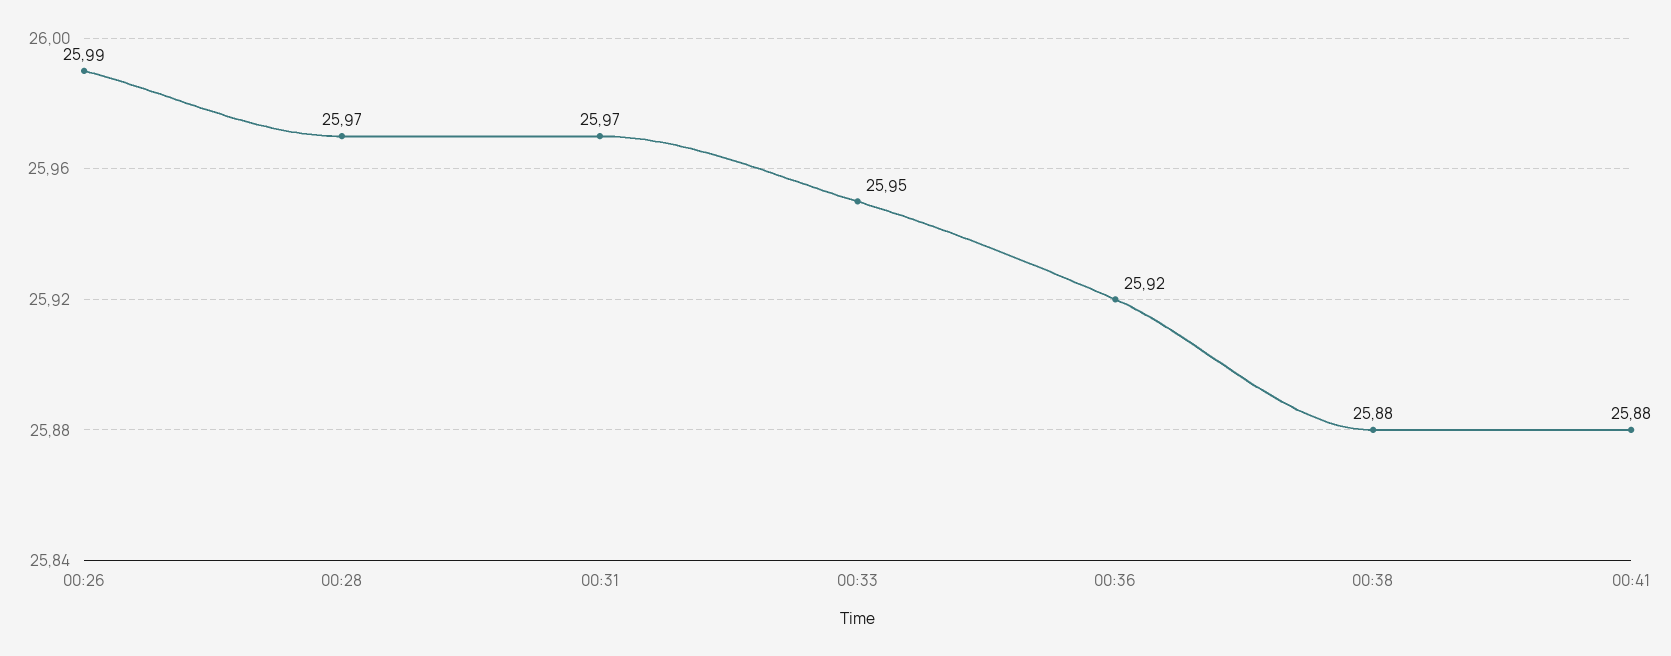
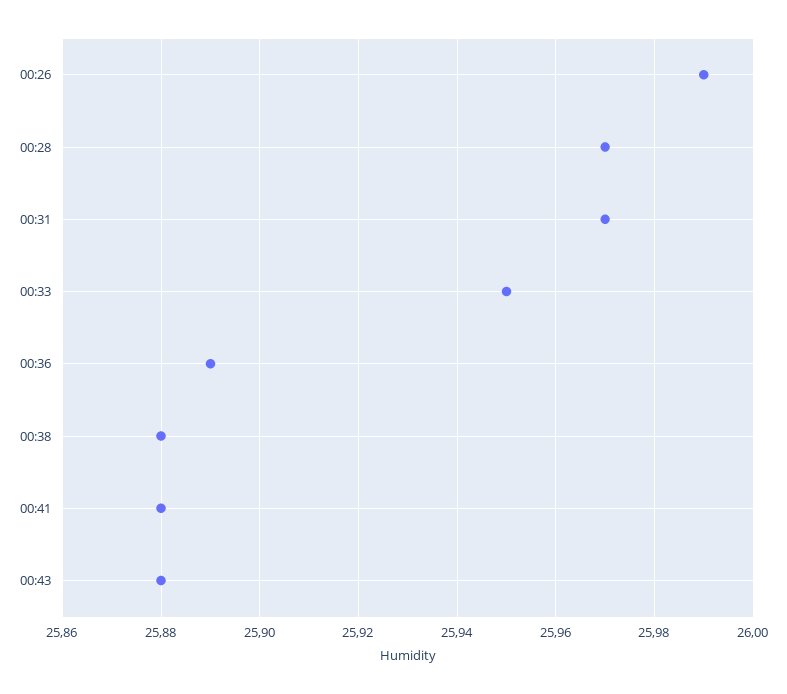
00:36: 25.92 -> 25.89
00:43: none -> 25.88

